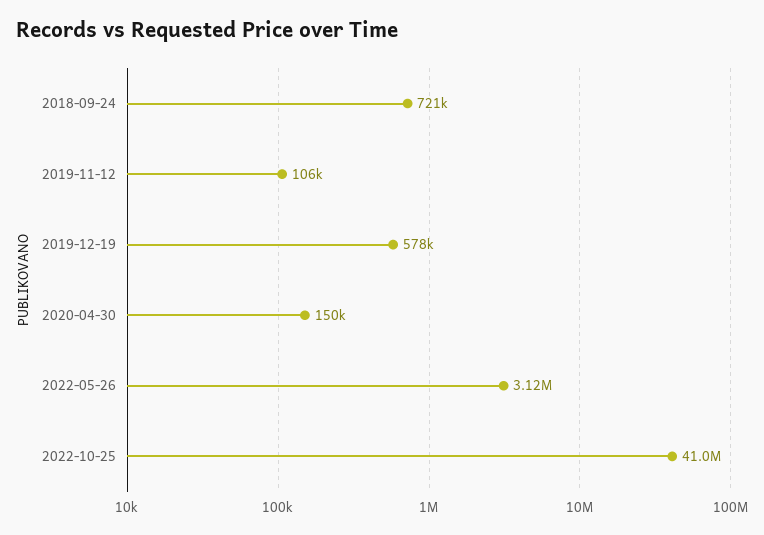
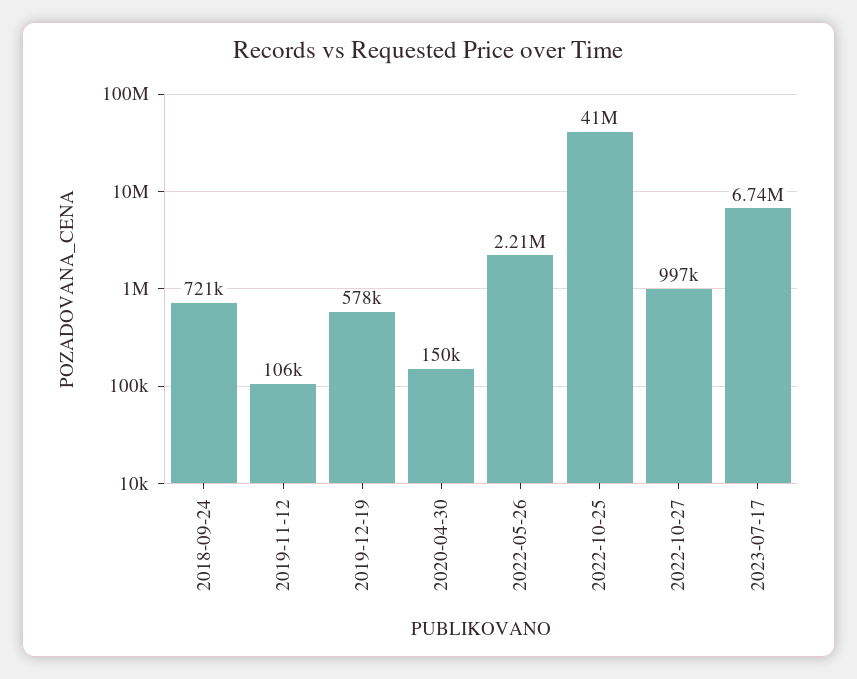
2022-05-26: 3120000 -> 2210000
2022-10-27: none -> 997000
2023-07-17: none -> 6740000

